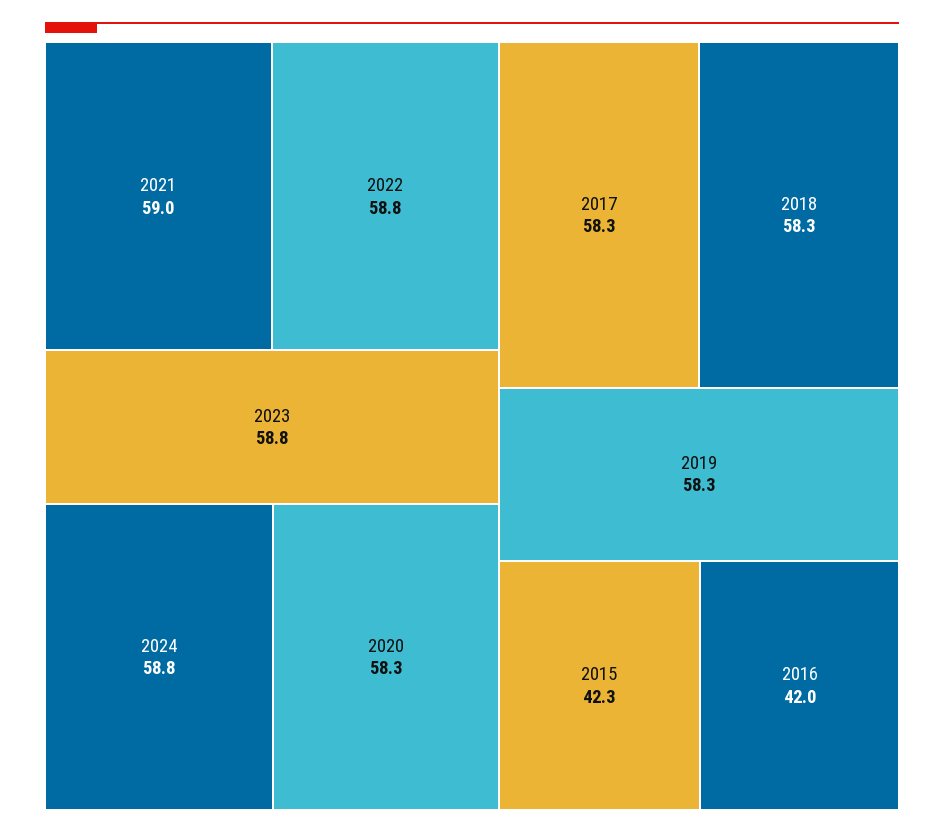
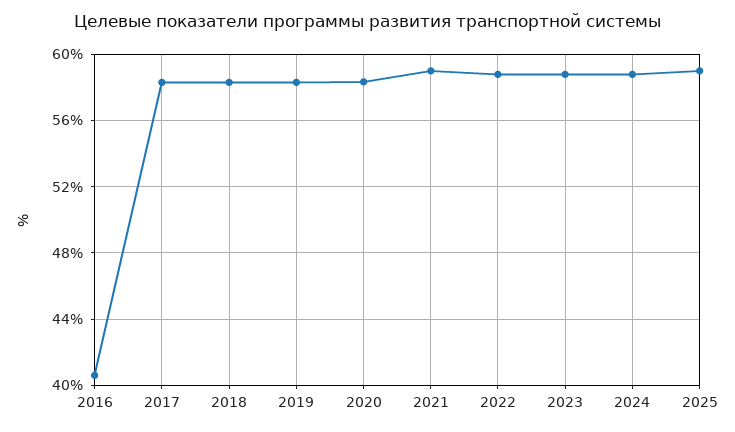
2015: 42.3 -> none
2016: 42 -> 40.5
2025: none -> 59

